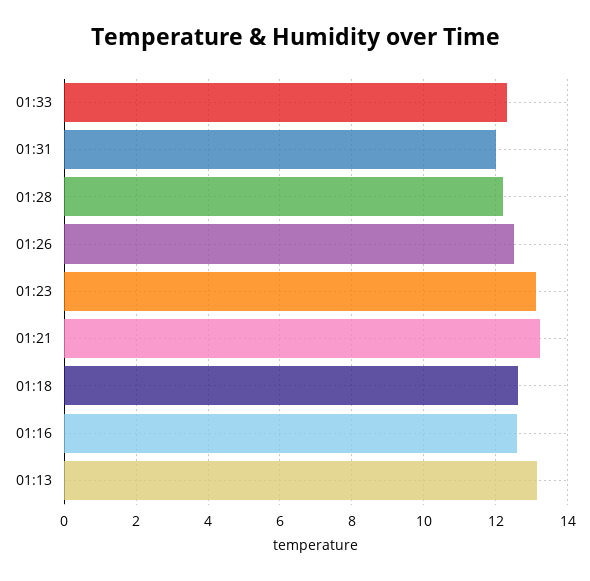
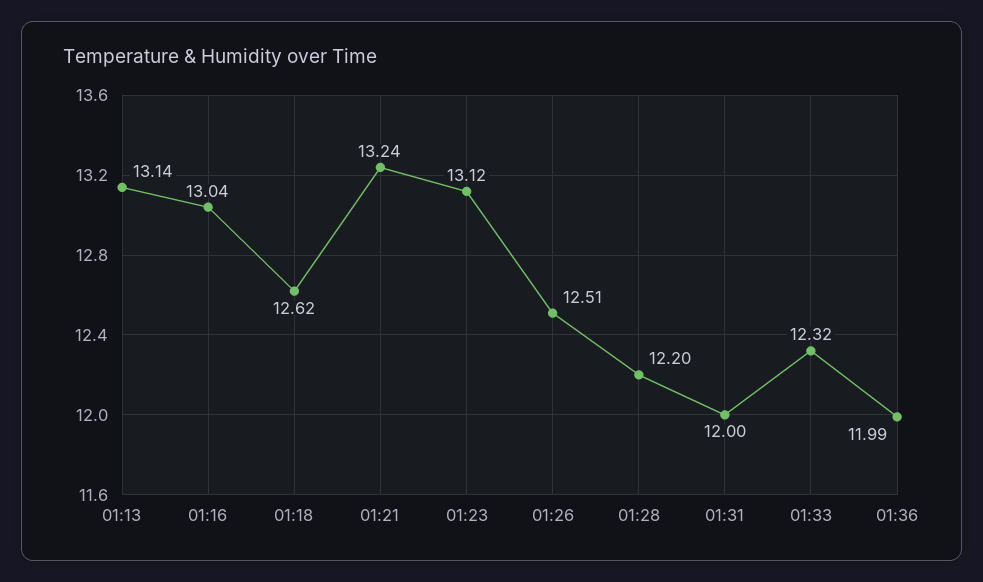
01:16: 12.6 -> 13.04
01:36: none -> 11.99

